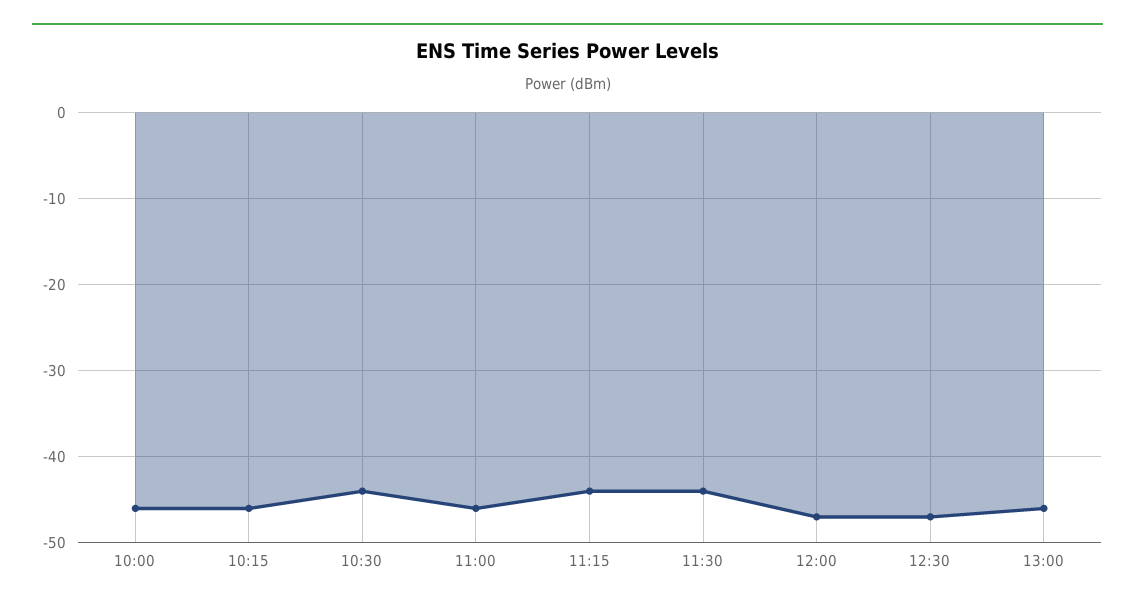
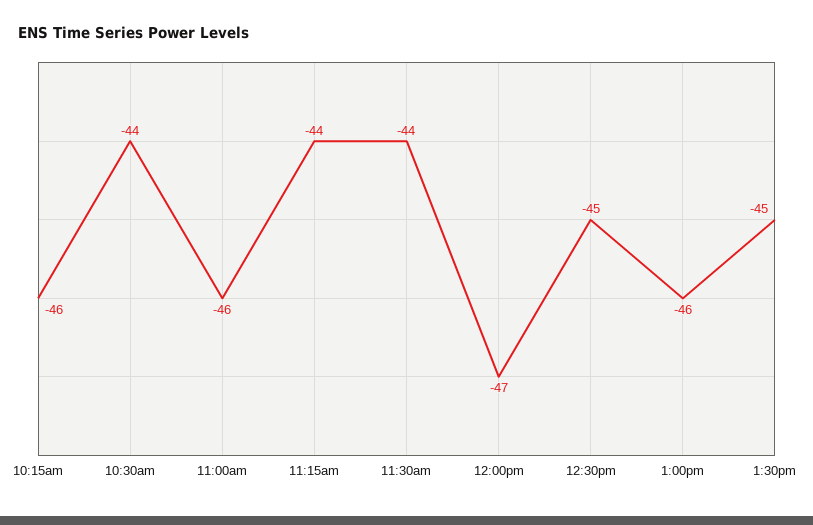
10:00: -46 -> none
12:30: -47 -> -45
1:30pm: none -> -45

